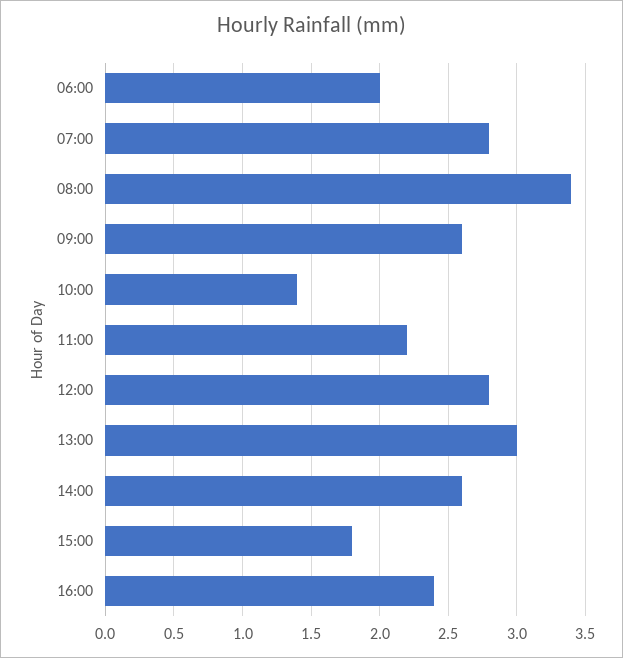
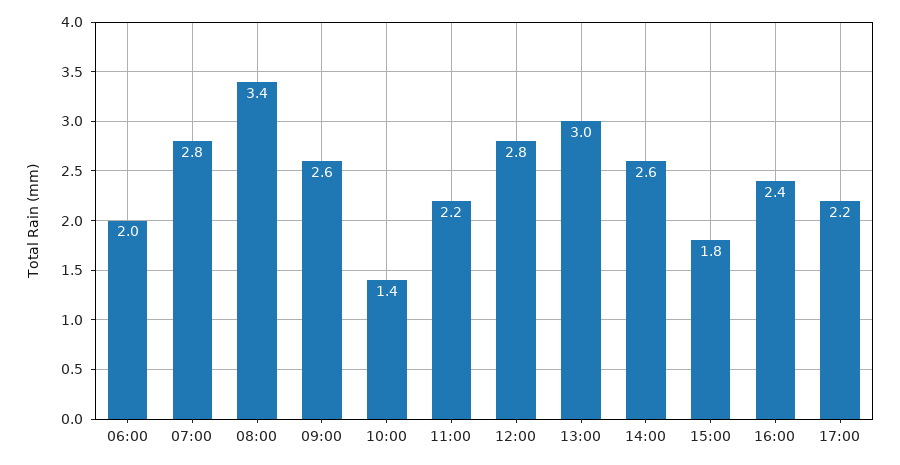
17:00: none -> 2.2

